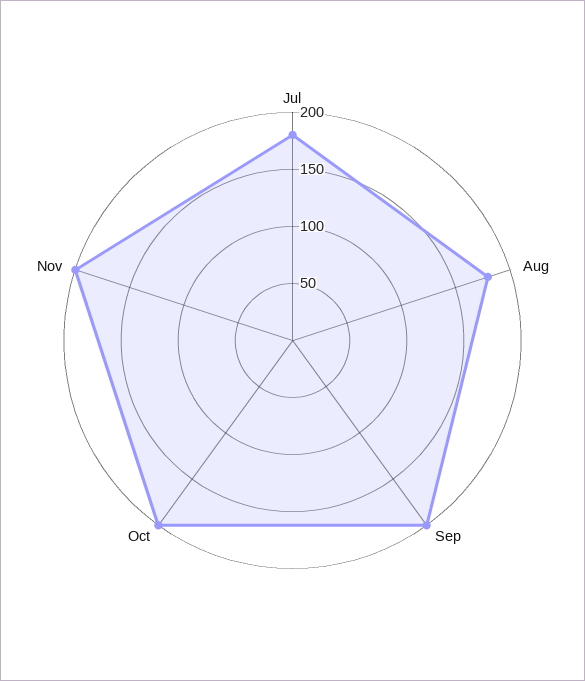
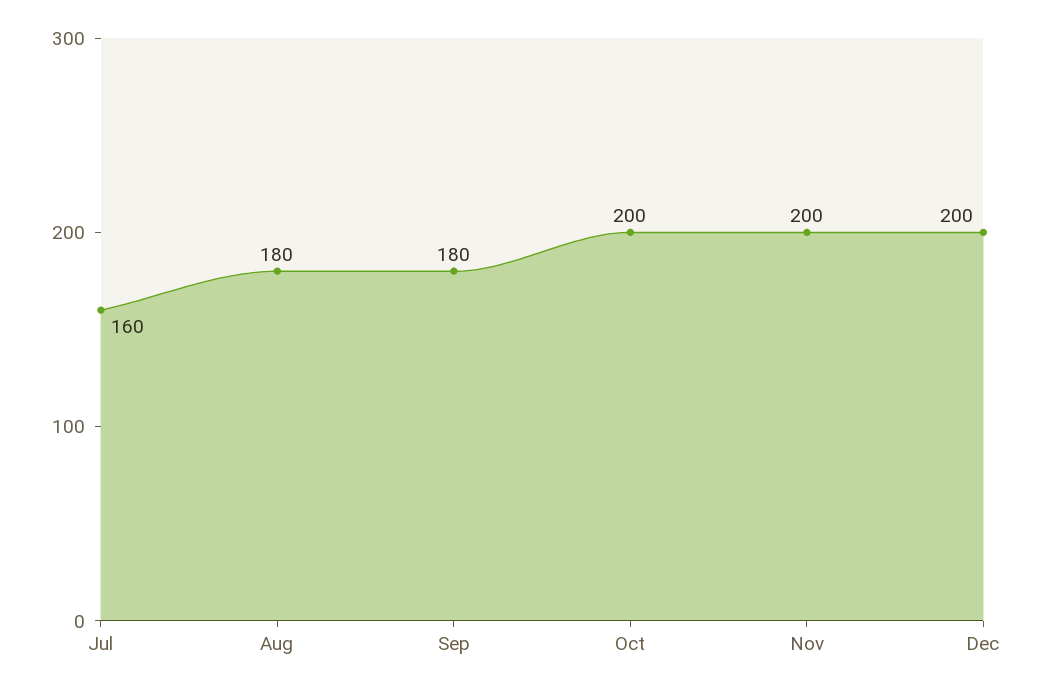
Jul: 180 -> 160
Sep: 200 -> 180
Dec: none -> 200

